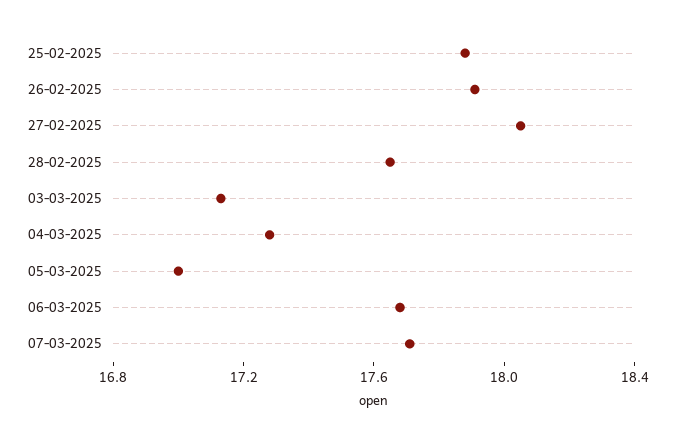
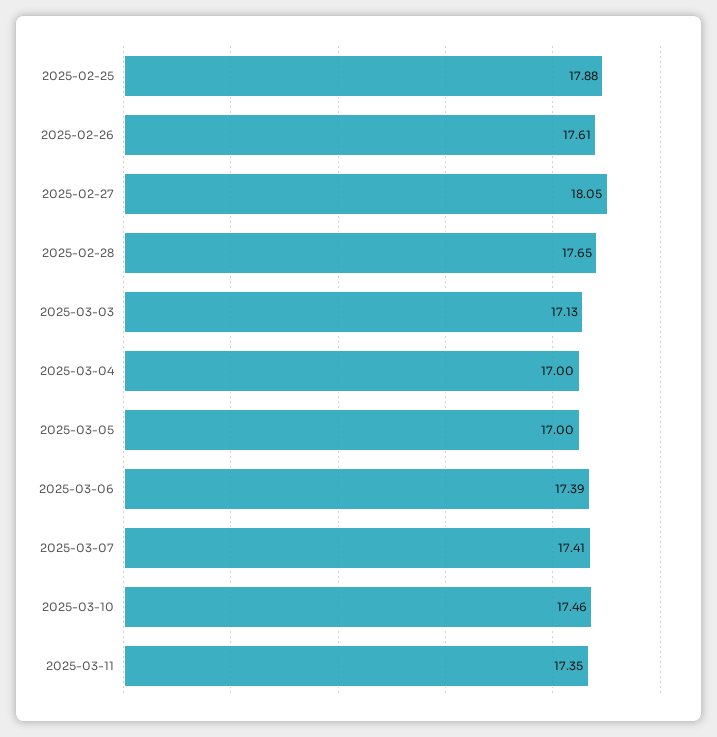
26-02-2025: 17.9 -> 17.61
04-03-2025: 17.3 -> 17
06-03-2025: 17.7 -> 17.39
07-03-2025: 17.7 -> 17.41
2025-03-10: none -> 17.46
2025-03-11: none -> 17.35

